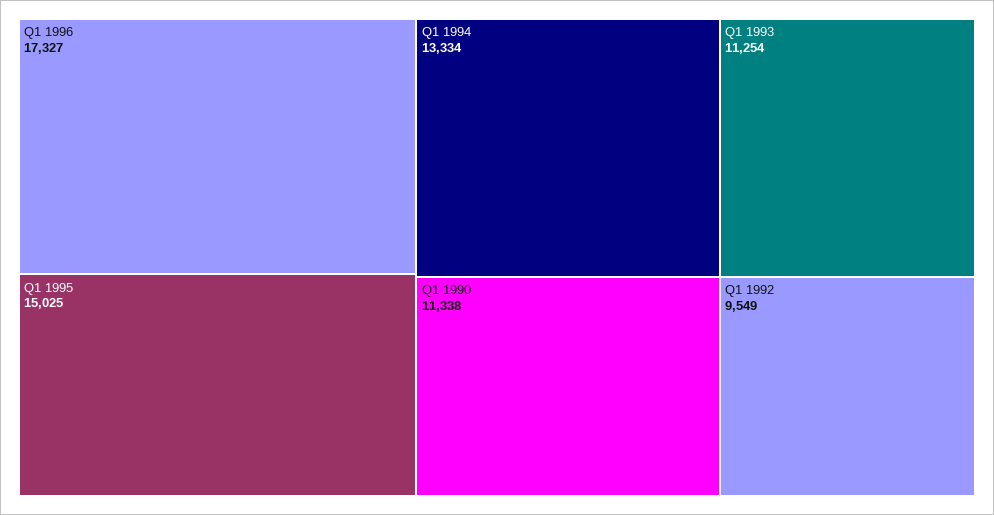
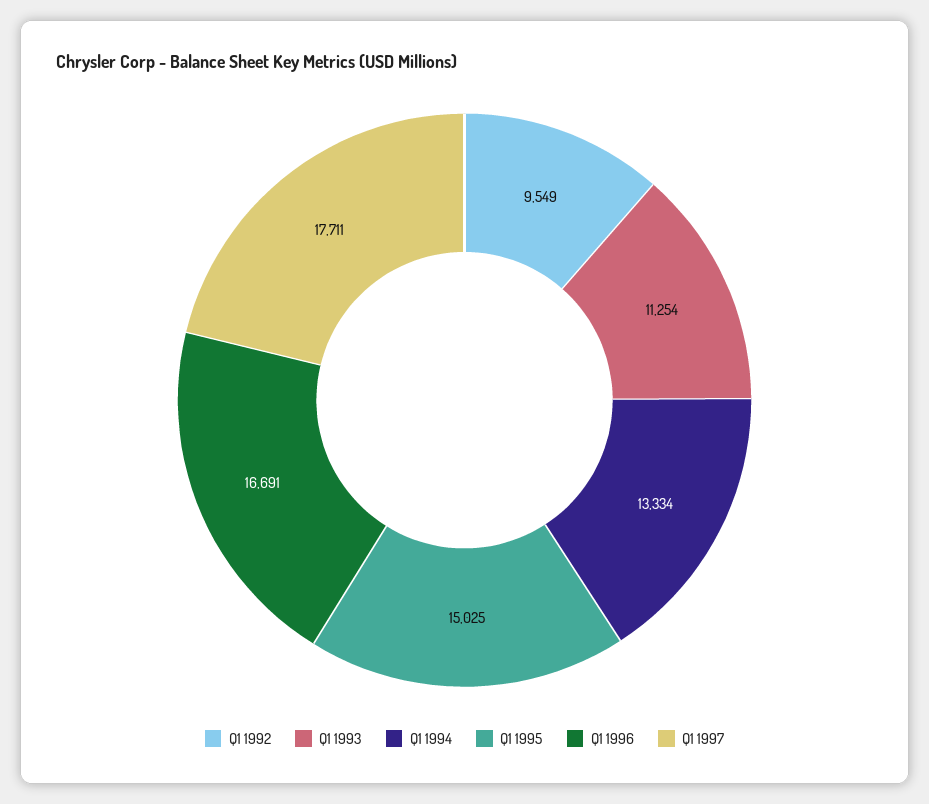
Q1 1996: 17327 -> 16691
Q1 1990: 11338 -> none
Q1 1997: none -> 17711

